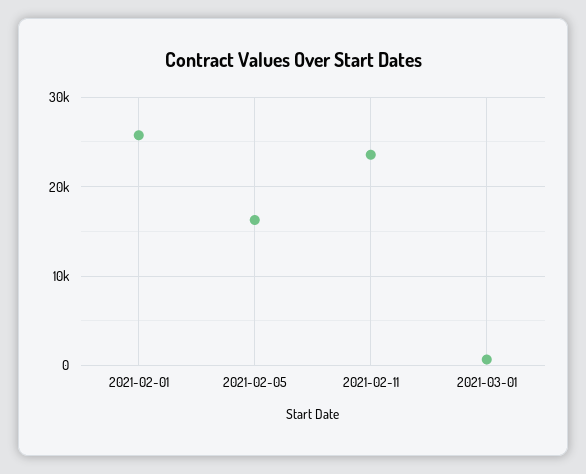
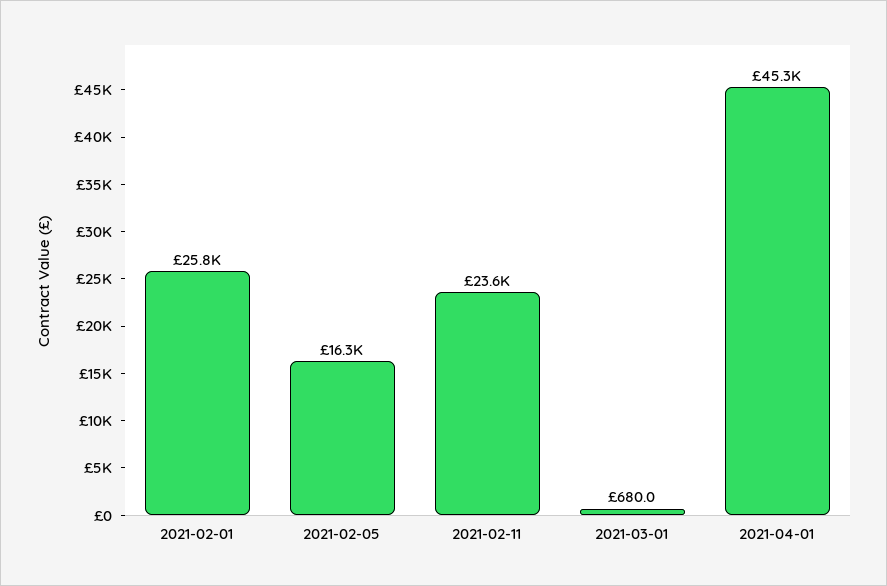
2021-04-01: none -> 45300

